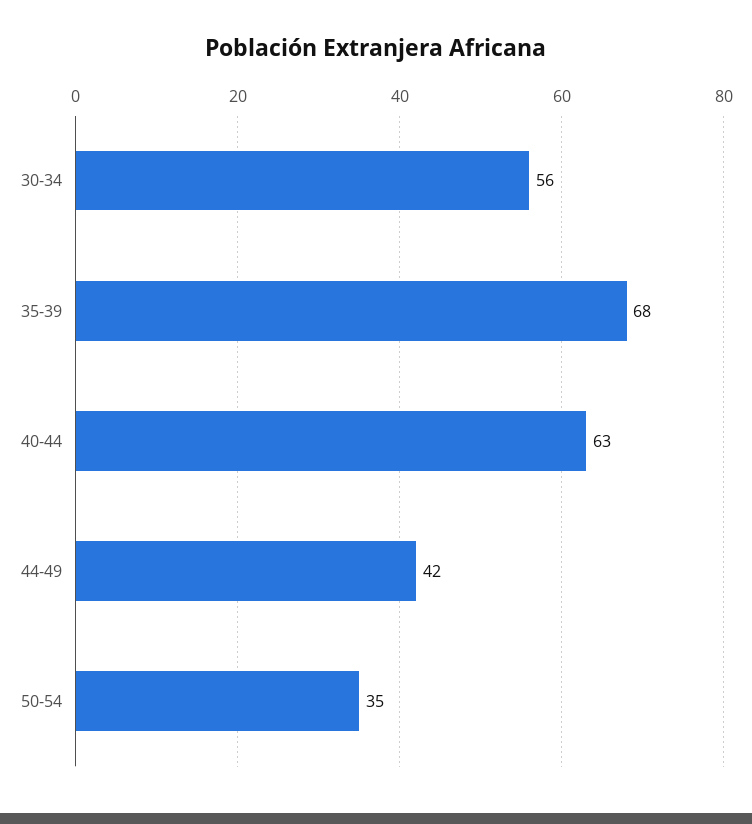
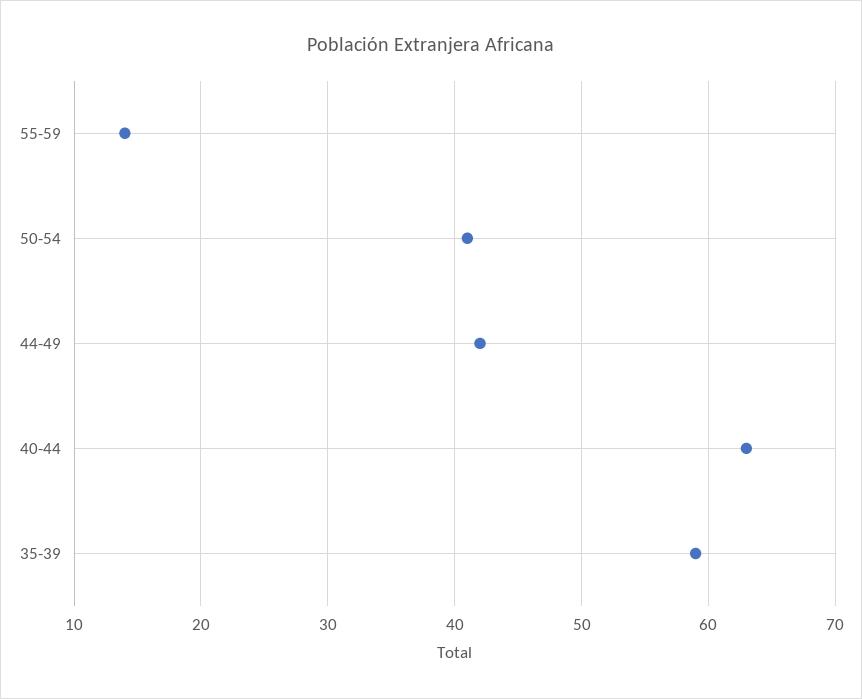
30-34: 56 -> none
35-39: 68 -> 59
50-54: 35 -> 41
55-59: none -> 14

